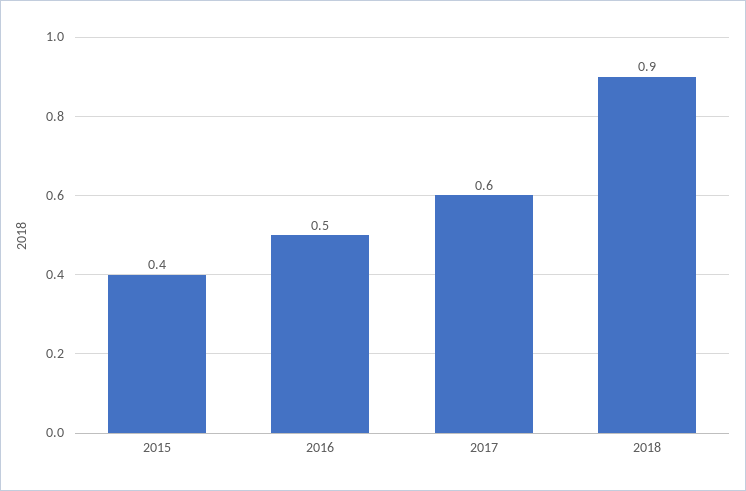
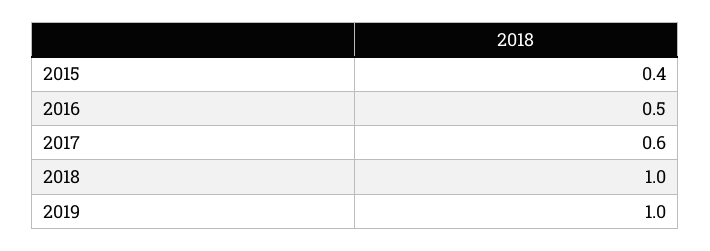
2018: 0.9 -> 1
2019: none -> 1

